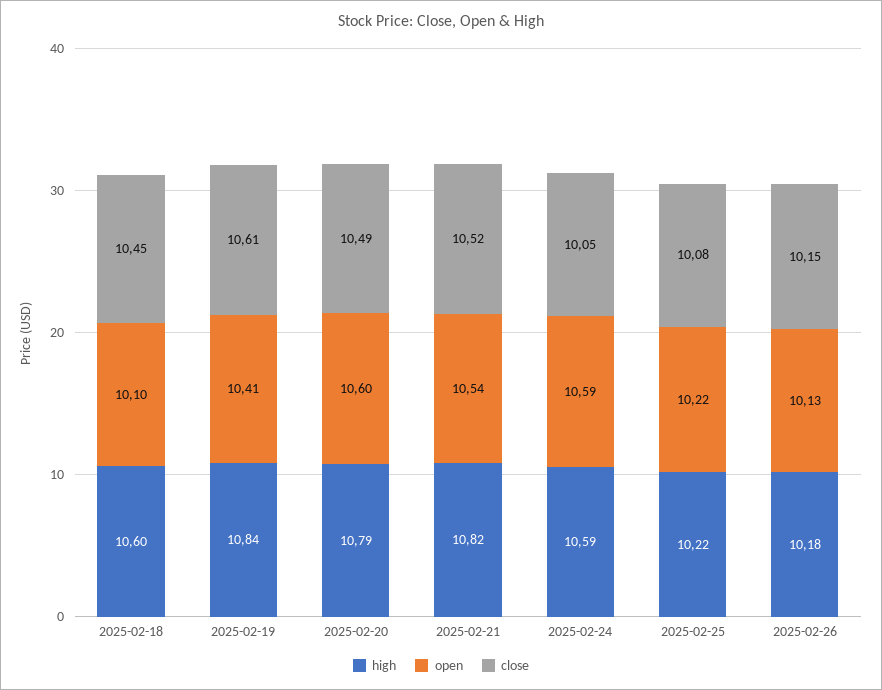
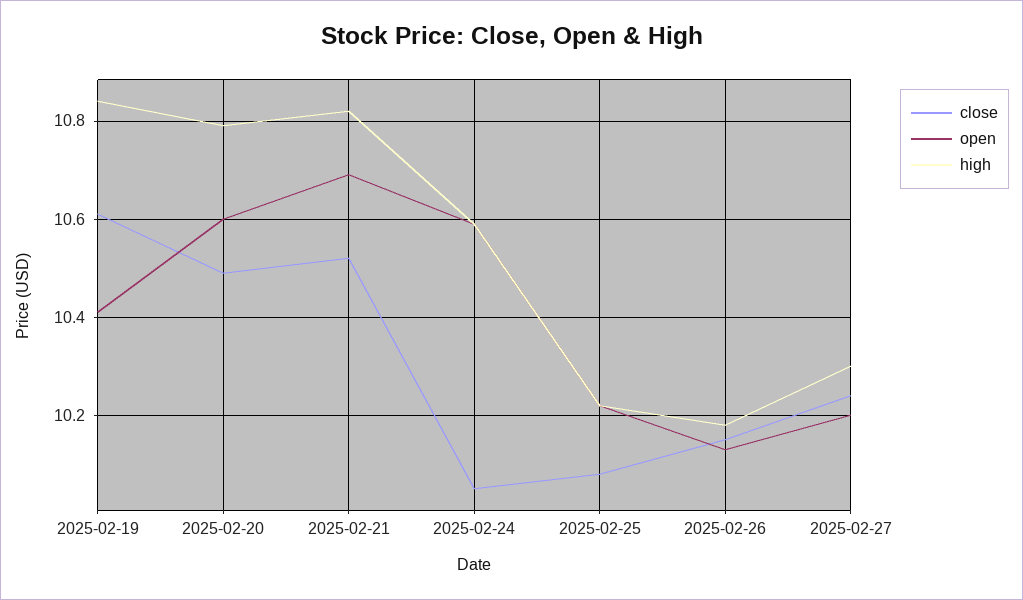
high, 2025-02-18: 10.6 -> none
open, 2025-02-18: 10.1 -> none
close, 2025-02-18: 10.45 -> none
open, 2025-02-21: 10.54 -> 10.7
close, 2025-02-27: none -> 10.25
open, 2025-02-27: none -> 10.2
high, 2025-02-27: none -> 10.3

